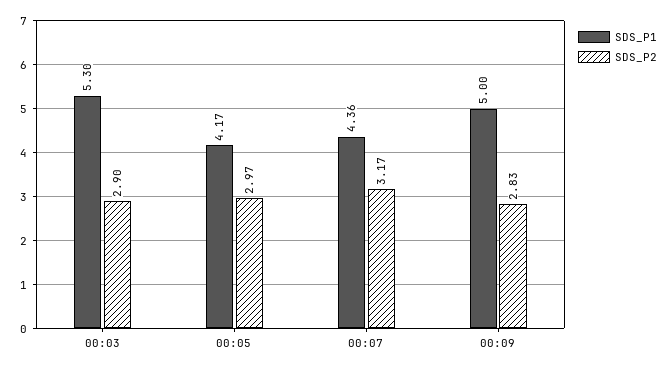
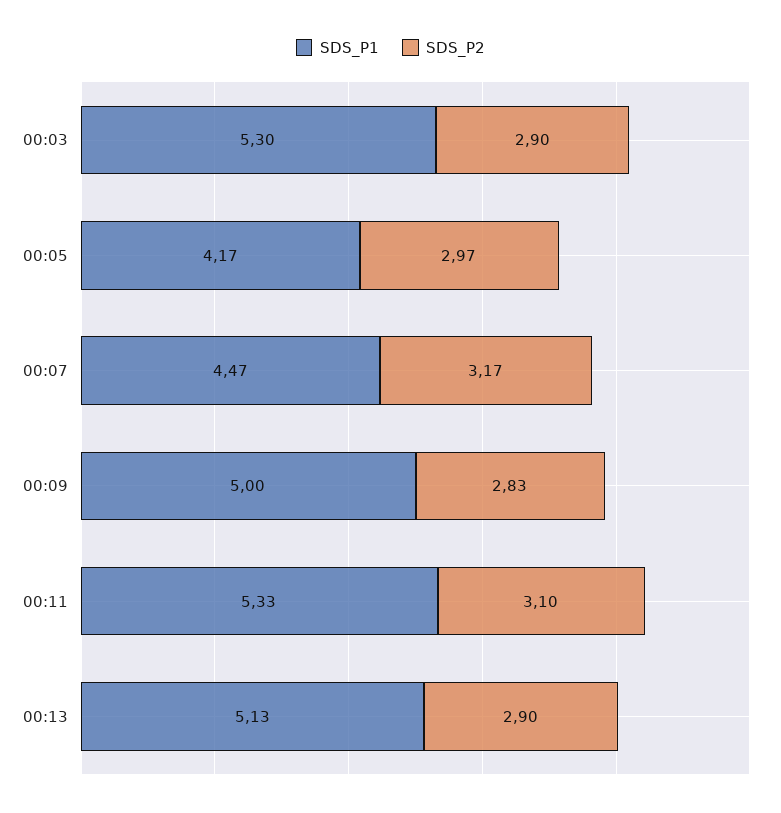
SDS_P1, 00:07: 4.36 -> 4.47
SDS_P1, 00:11: none -> 5.33
SDS_P2, 00:11: none -> 3.1
SDS_P1, 00:13: none -> 5.13
SDS_P2, 00:13: none -> 2.9

